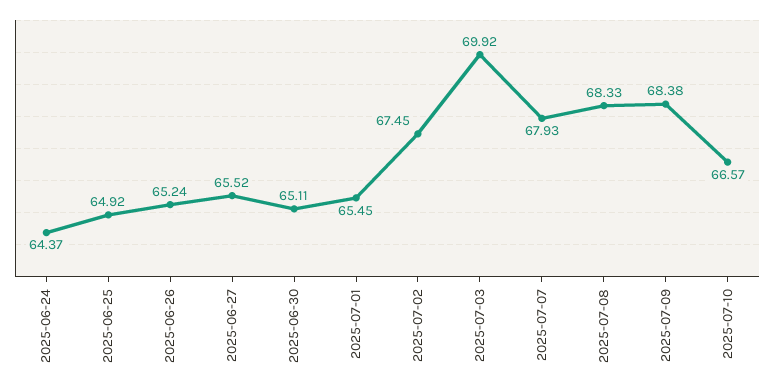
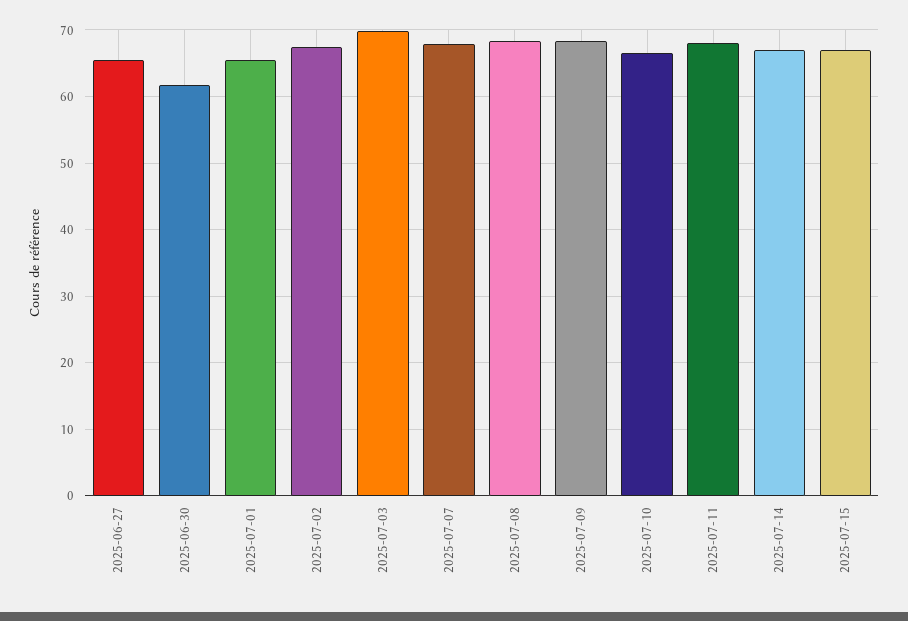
2025-06-24: 64.37 -> none
2025-06-25: 64.92 -> none
2025-06-26: 65.24 -> none
2025-06-30: 65.11 -> 62
2025-07-11: none -> 68
2025-07-14: none -> 67
2025-07-15: none -> 67

